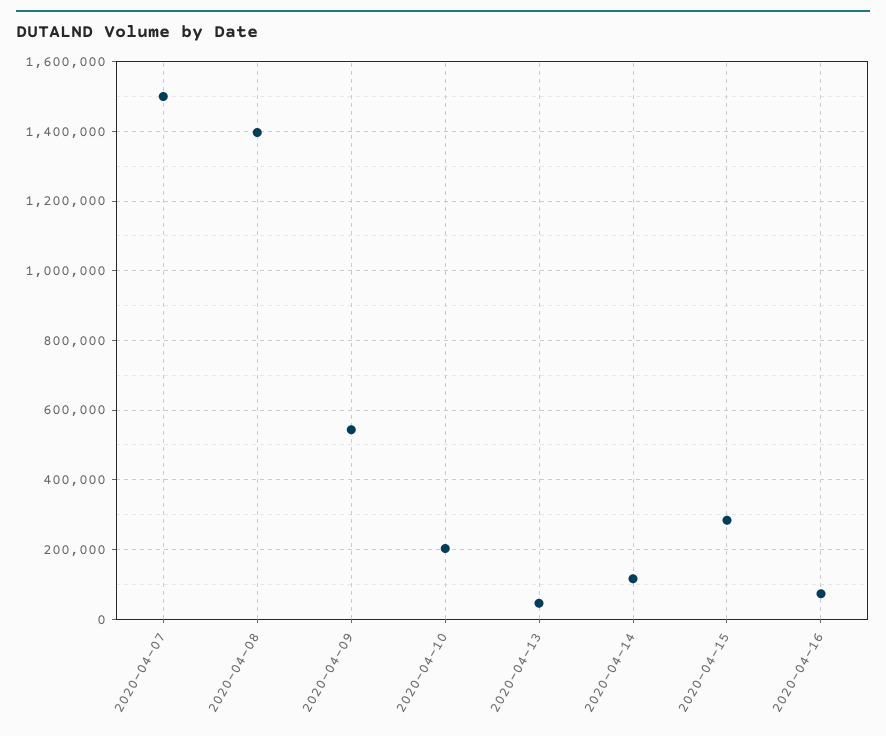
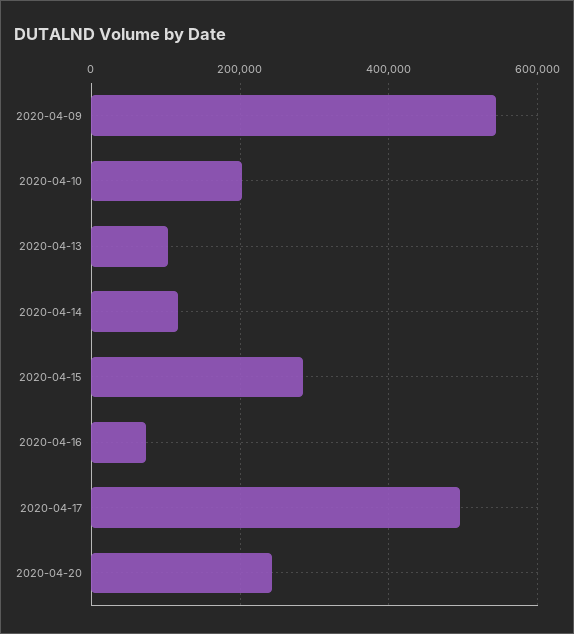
2020-04-07: 1500000 -> none
2020-04-08: 1400000 -> none
2020-04-13: 40000 -> 100000
2020-04-17: none -> 500000
2020-04-20: none -> 240000

